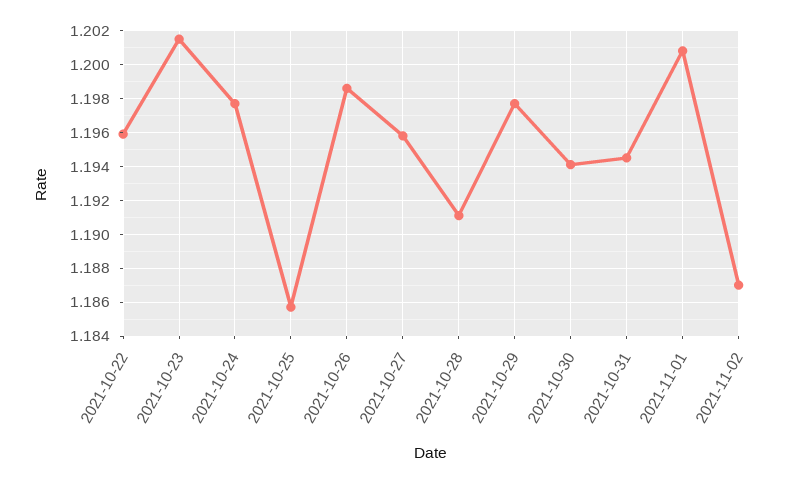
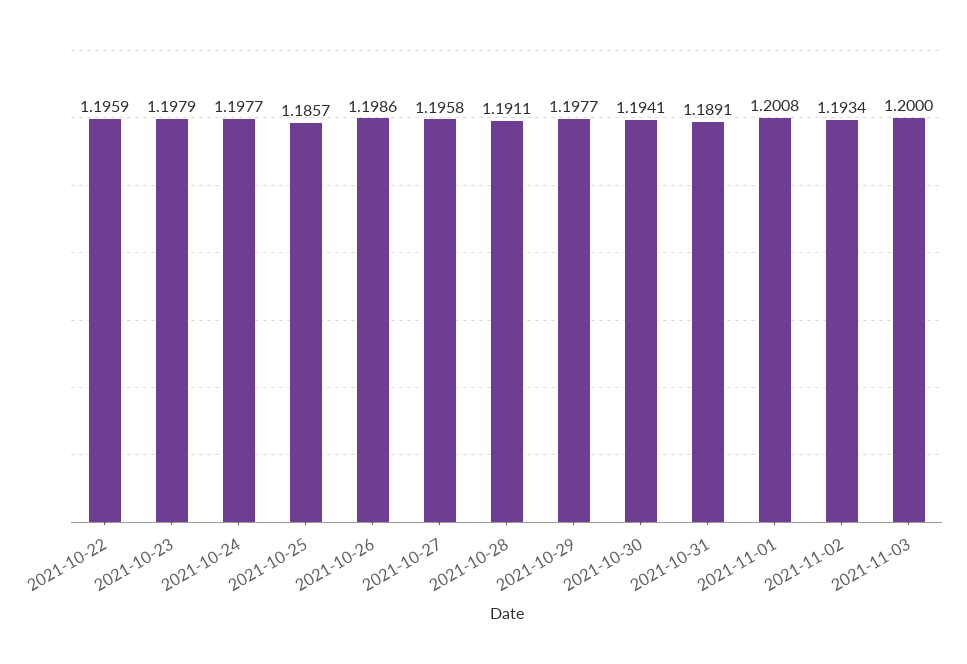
2021-10-23: 1.2015 -> 1.1979
2021-10-31: 1.1945 -> 1.1891
2021-11-02: 1.187 -> 1.1934
2021-11-03: none -> 1.2

